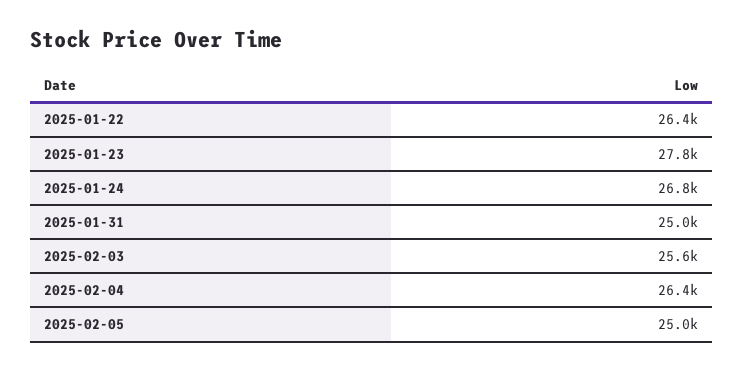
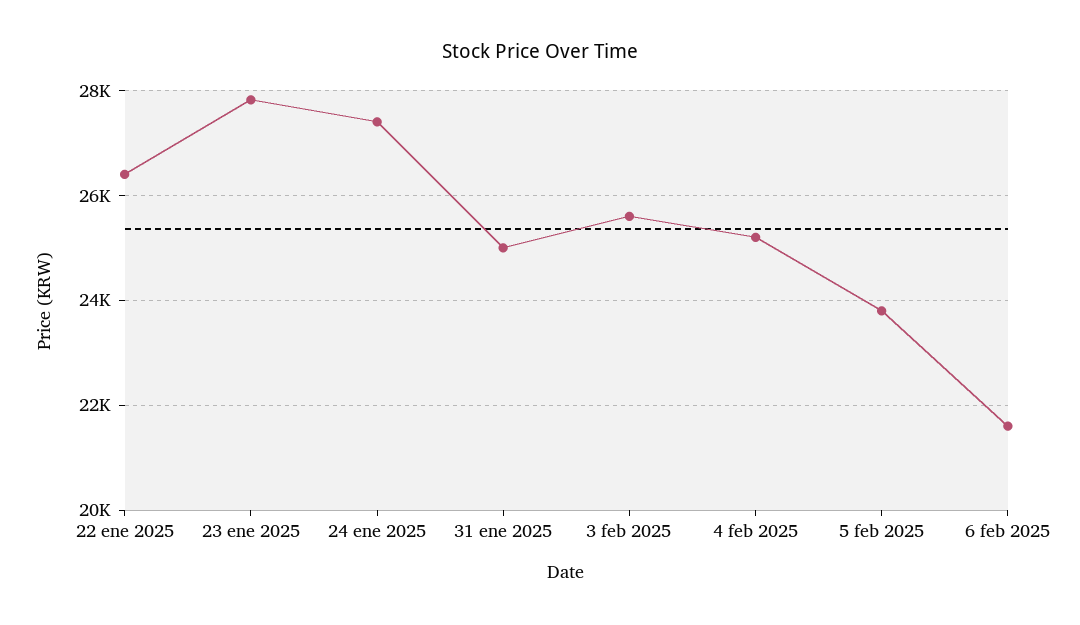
2025-01-24: 26800 -> 27400
2025-02-04: 26400 -> 25200
2025-02-05: 25000 -> 23800
6 feb 2025: none -> 21600

